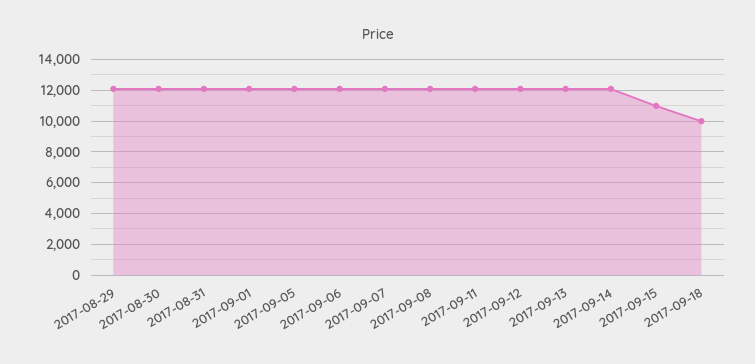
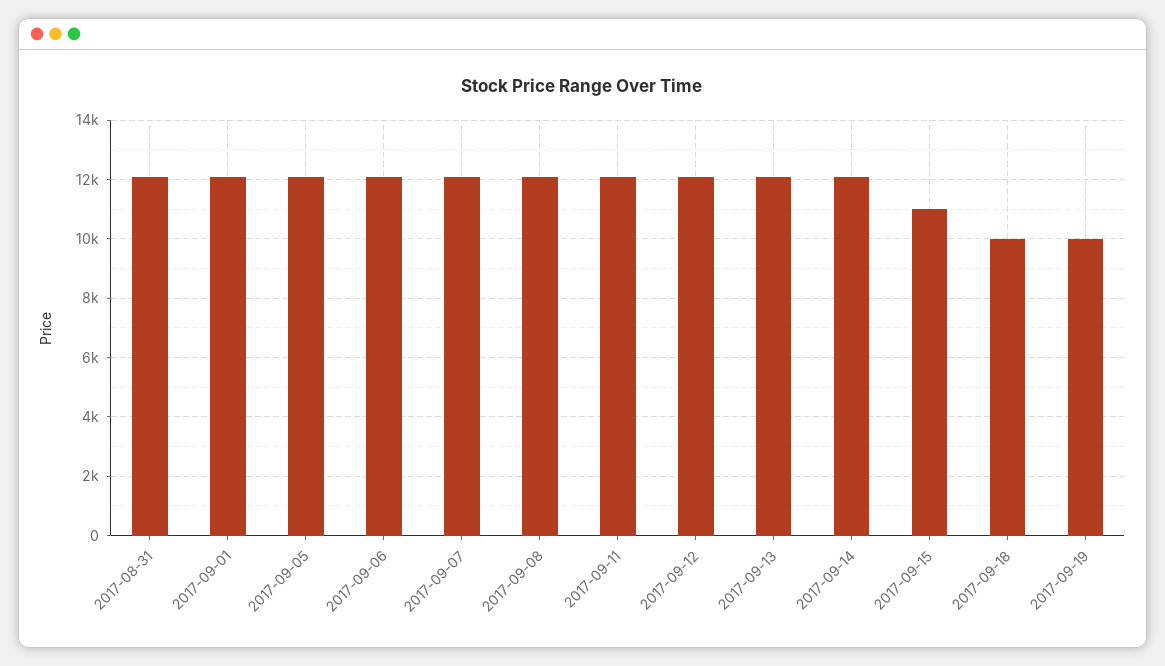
2017-08-29: 12000 -> none
2017-08-30: 12000 -> none
2017-09-19: none -> 10000

